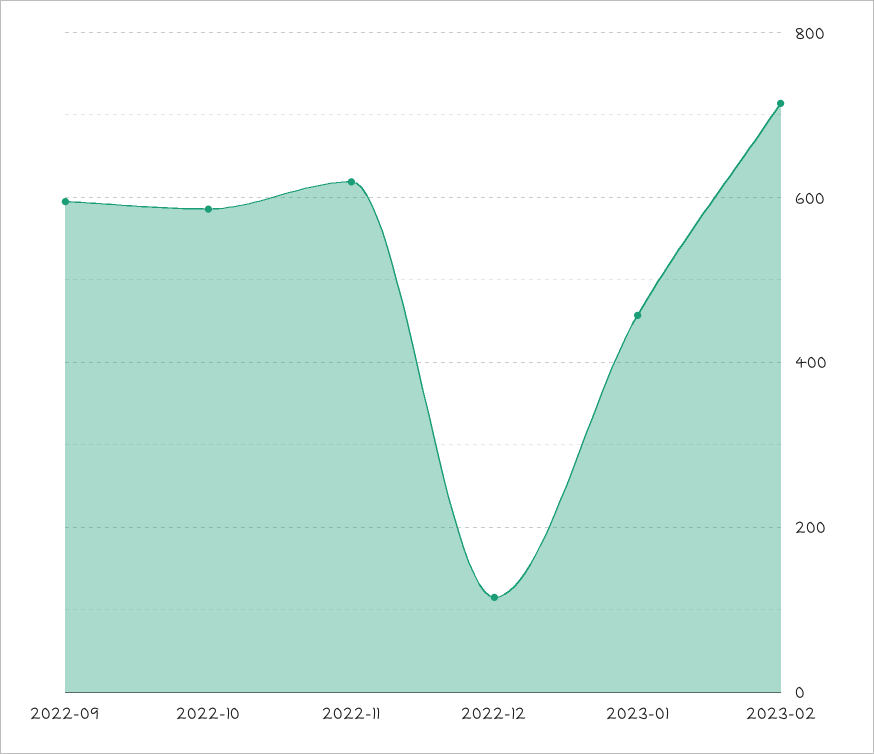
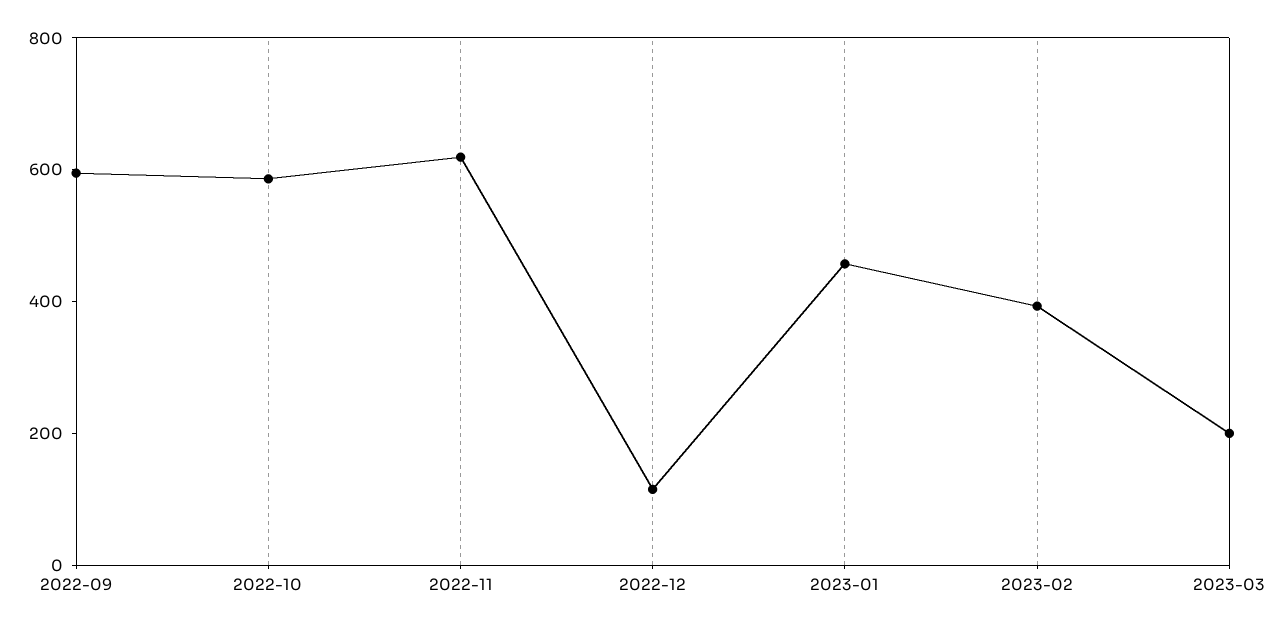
2023-02: 720 -> 400
2023-03: none -> 200

